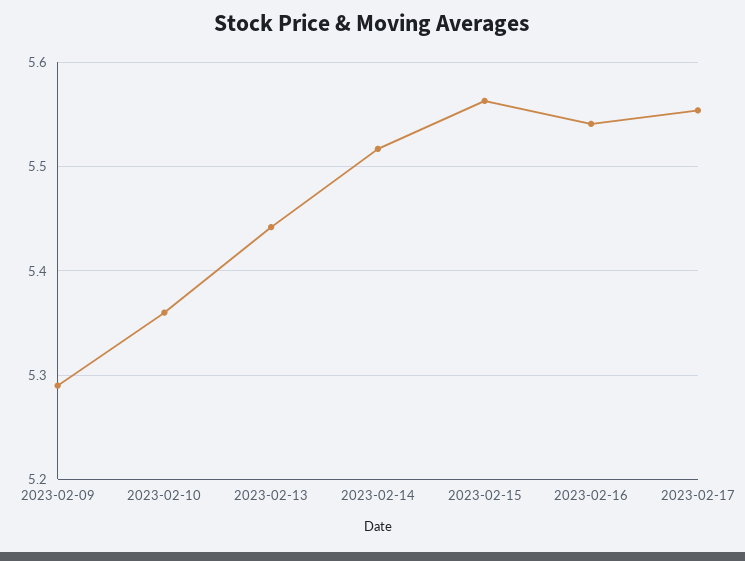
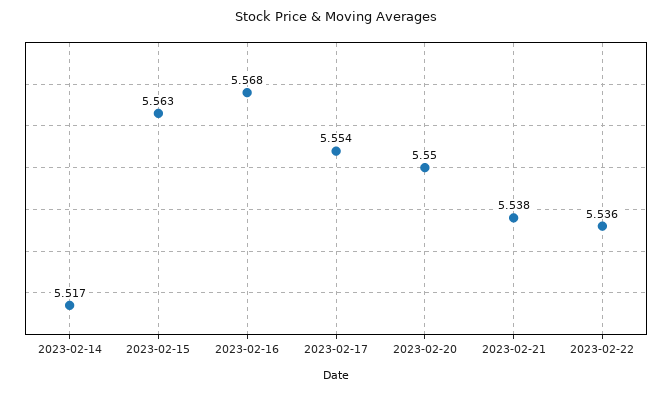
2023-02-09: 5.29 -> none
2023-02-10: 5.36 -> none
2023-02-13: 5.44 -> none
2023-02-16: 5.54 -> 5.568
2023-02-20: none -> 5.55
2023-02-21: none -> 5.538
2023-02-22: none -> 5.536

